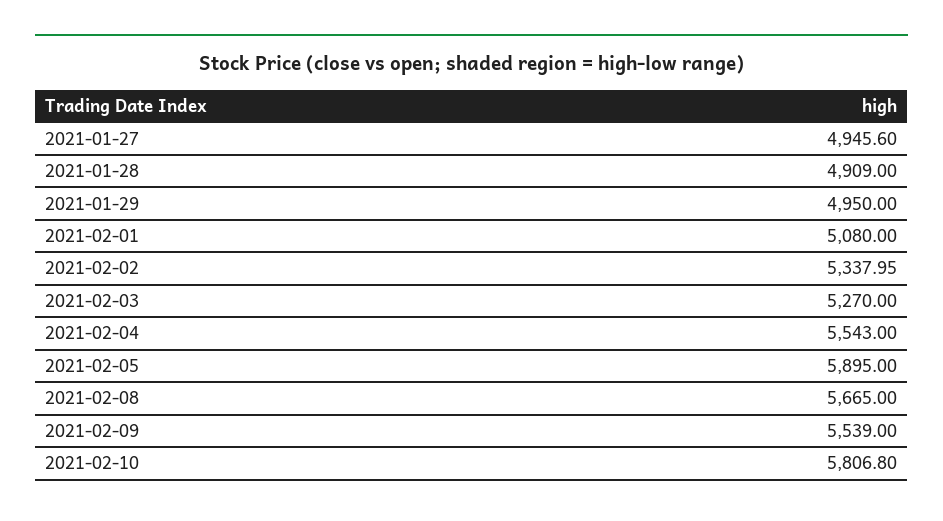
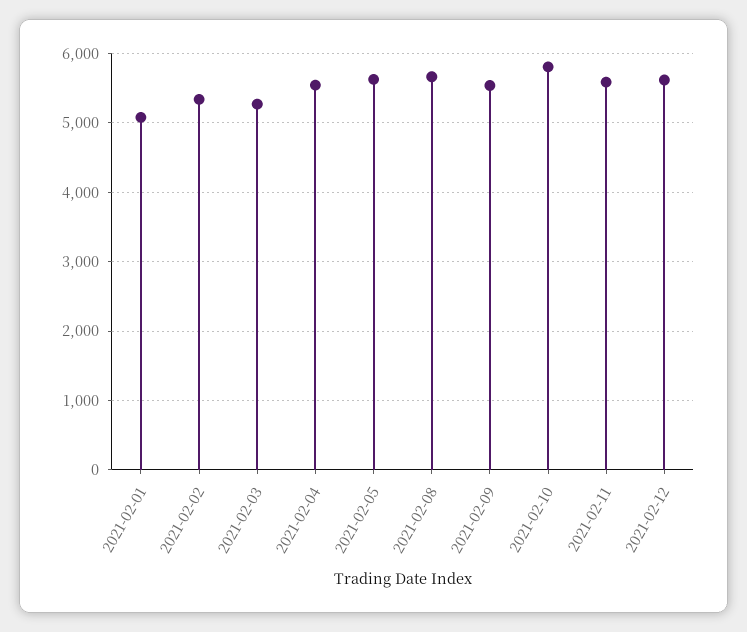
2021-01-27: 4945.6 -> none
2021-01-28: 4909 -> none
2021-01-29: 4950 -> none
2021-02-05: 5895 -> 5600
2021-02-11: none -> 5600
2021-02-12: none -> 5600

